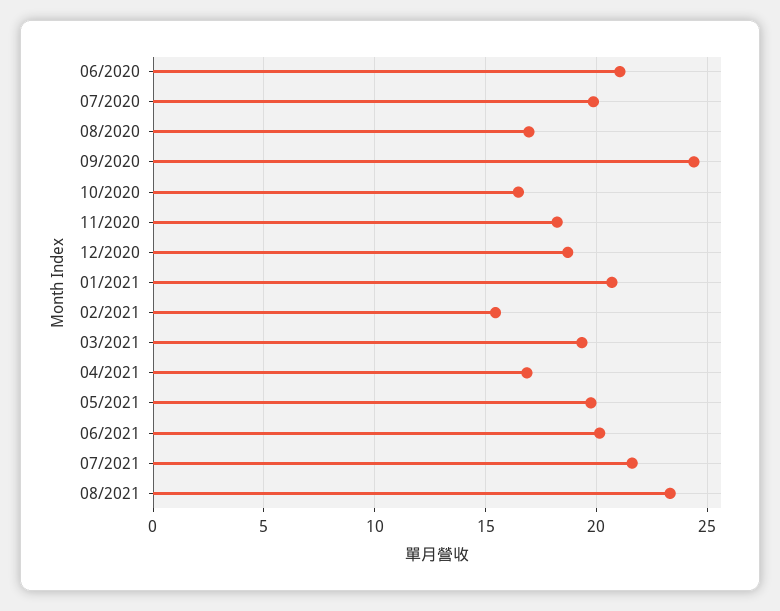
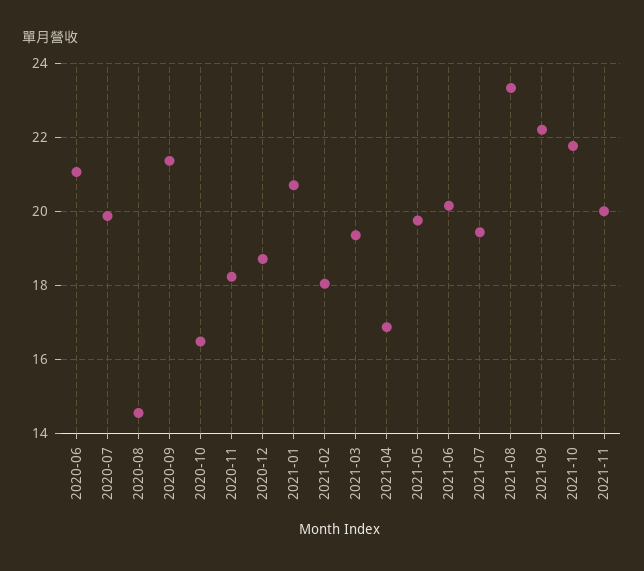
08/2020: 17 -> 14.6
09/2020: 24.5 -> 21.4
02/2021: 15.5 -> 18
07/2021: 21.5 -> 19.4
2021-09: none -> 22.2
2021-10: none -> 21.8
2021-11: none -> 20

